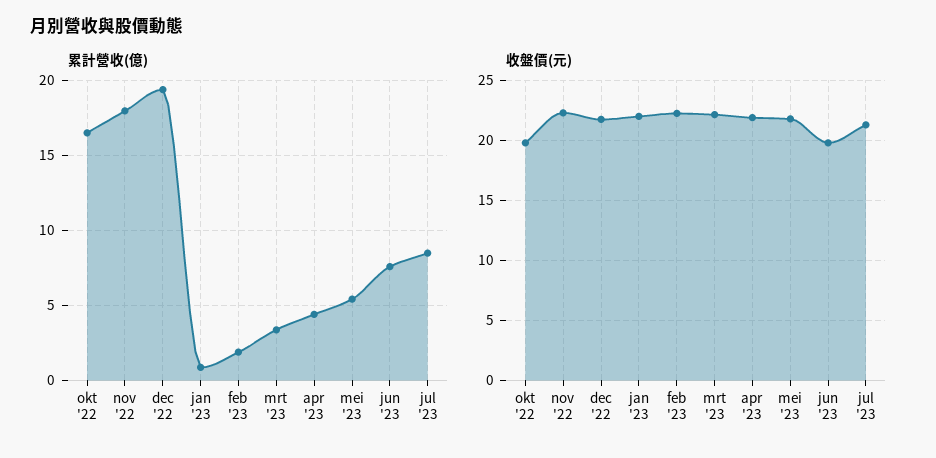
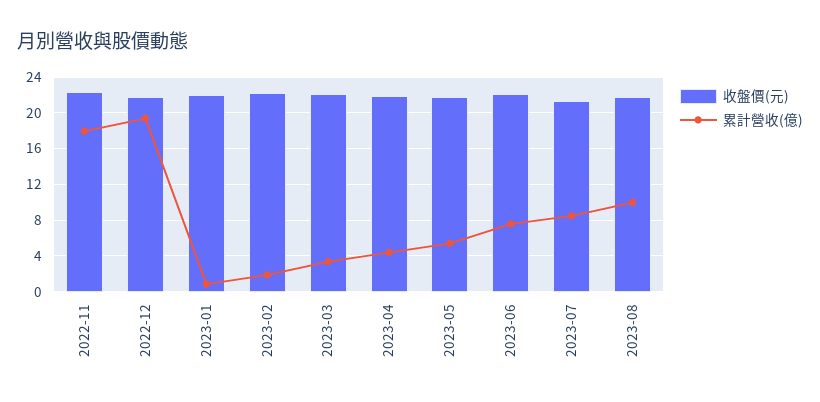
累計營收(億), okt '22: 16.5 -> none
收盤價(元), okt '22: 20 -> none
收盤價(元), jun '23: 20 -> 22
收盤價(元), 2023-08: none -> 22
累計營收(億), 2023-08: none -> 10

